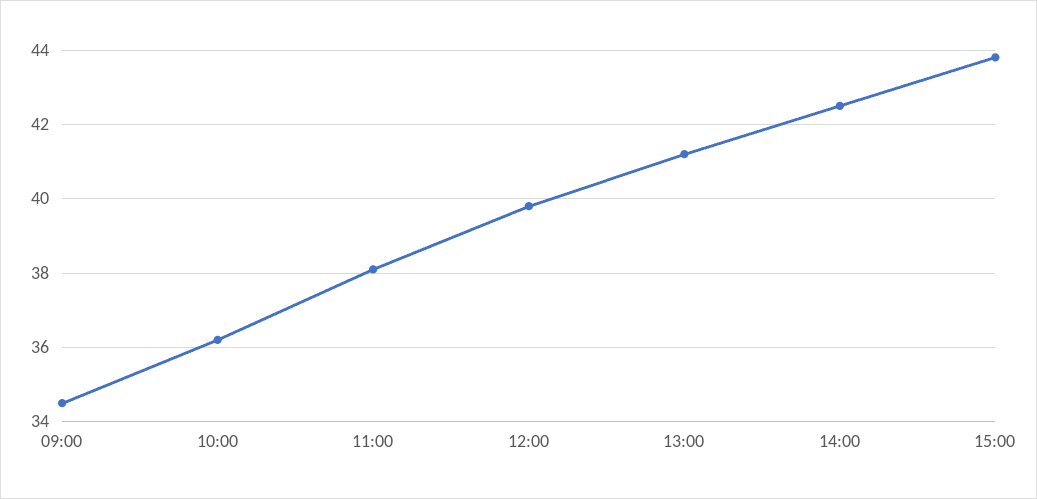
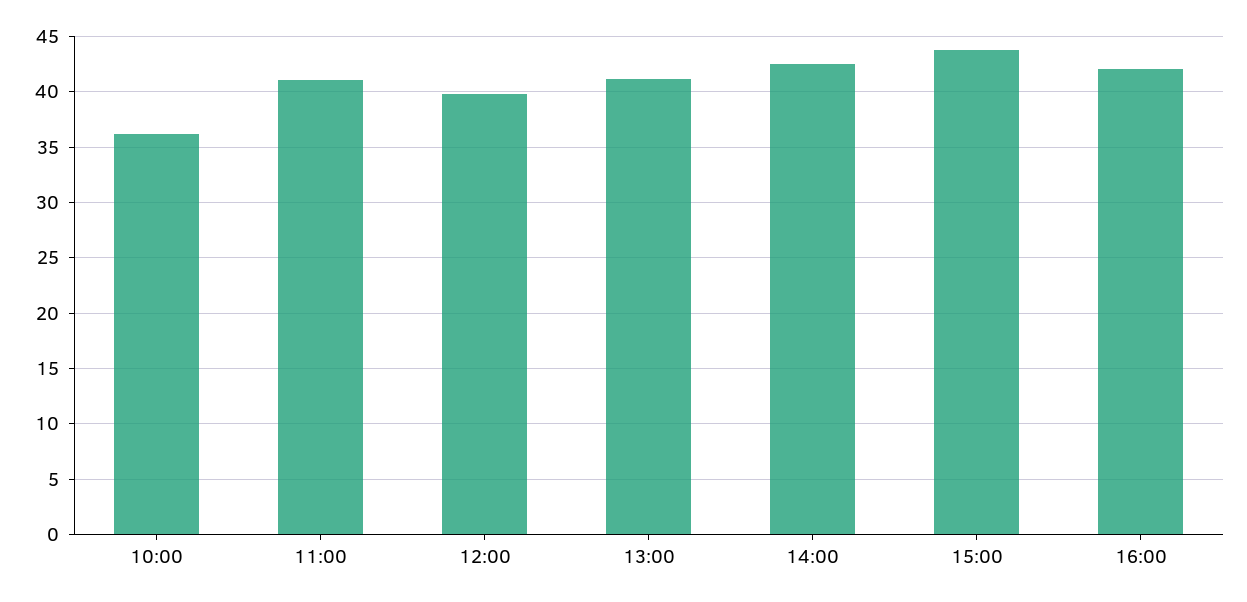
09:00: 34.5 -> none
11:00: 38 -> 41
16:00: none -> 42

